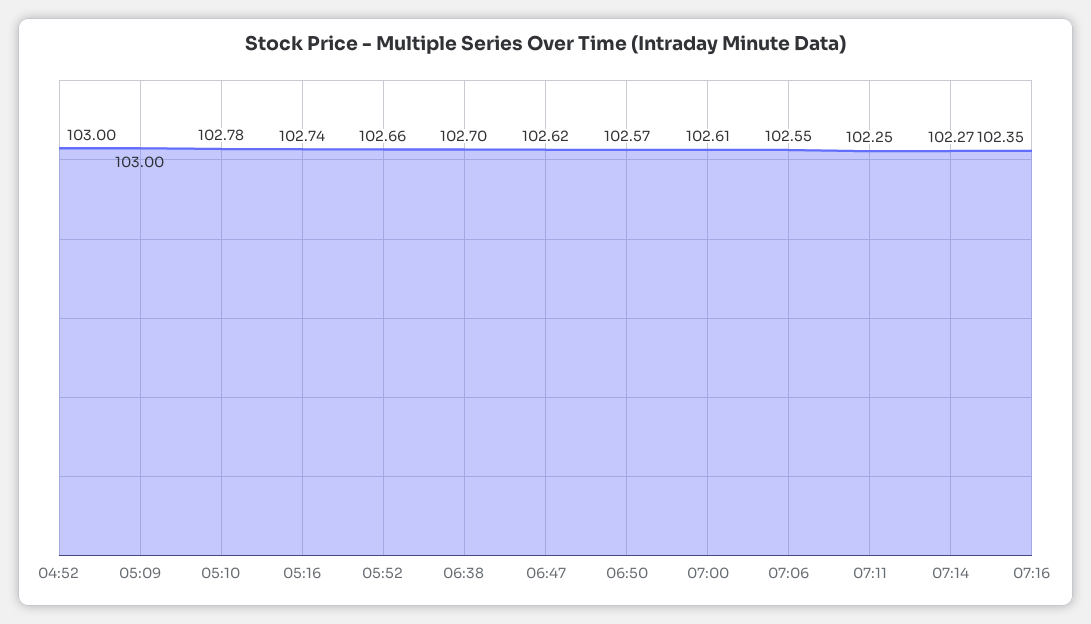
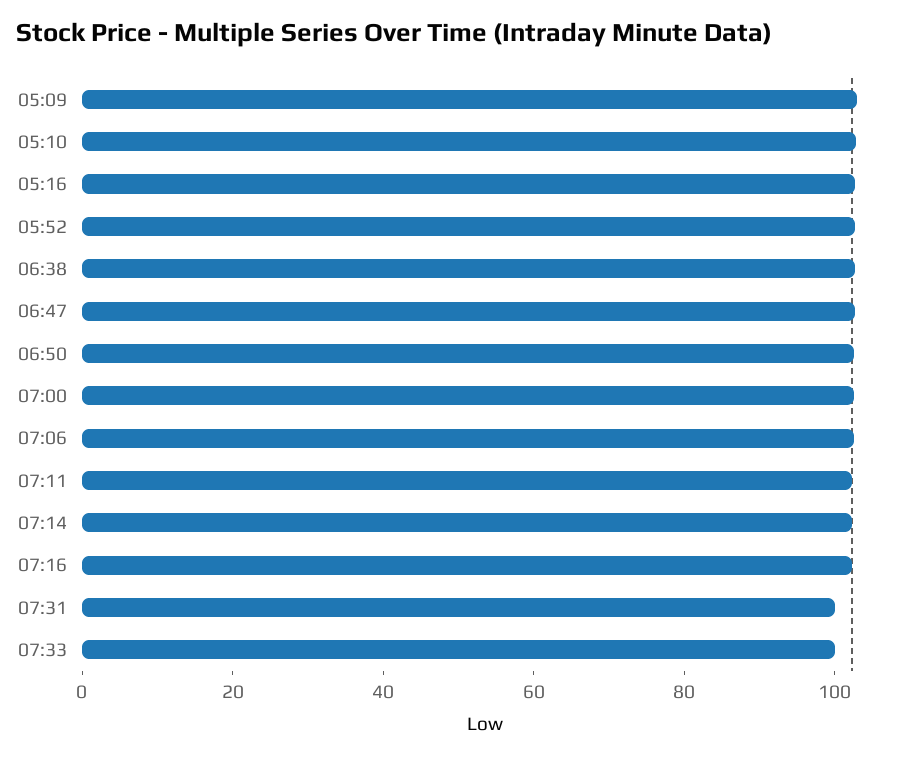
04:52: 103 -> none
07:31: none -> 100
07:33: none -> 100

